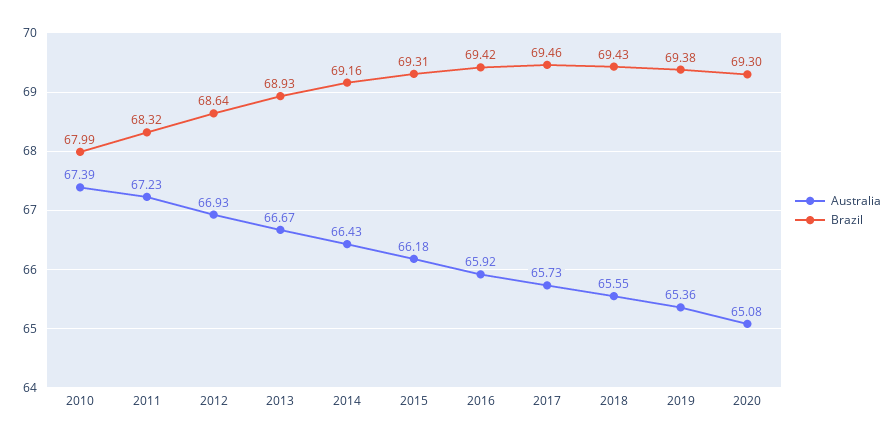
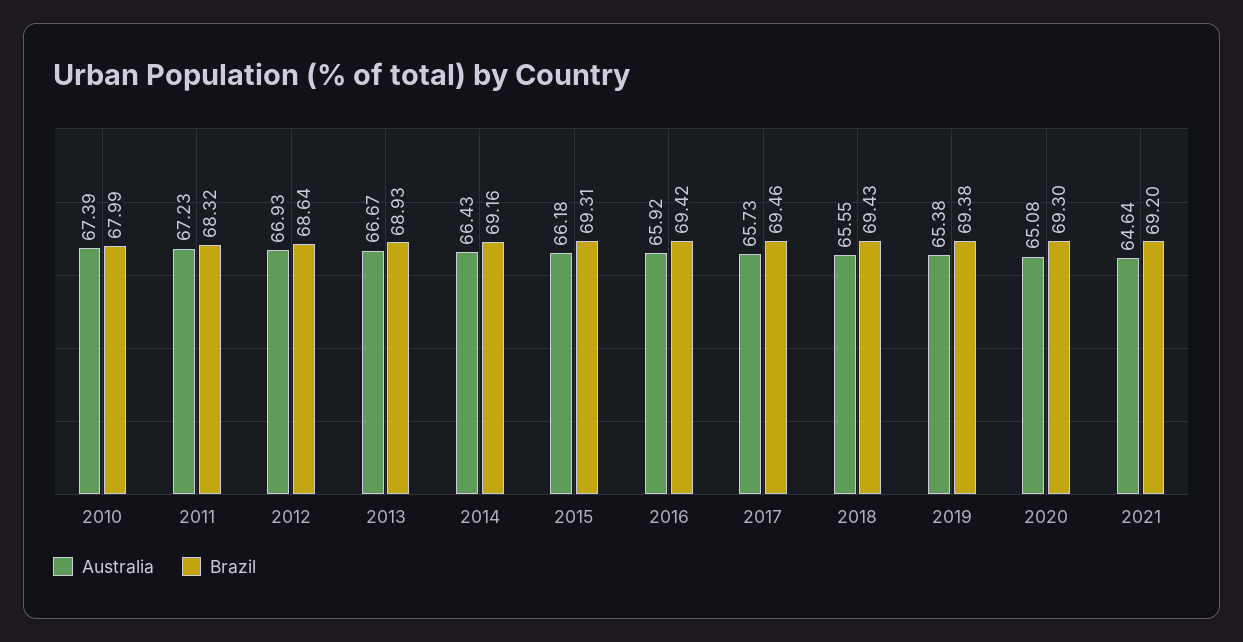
Australia, 2019: 65.36 -> 65.38
Australia, 2021: none -> 64.64
Brazil, 2021: none -> 69.2

